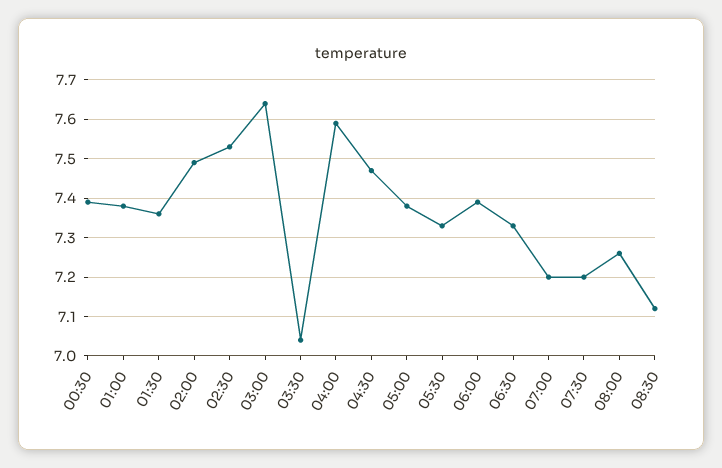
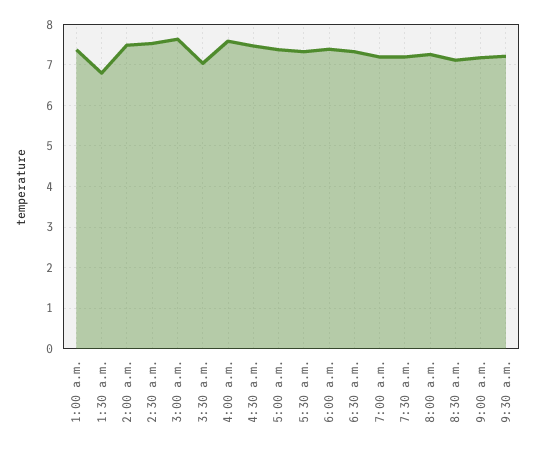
00:30: 7.4 -> none
01:30: 7.35 -> 6.8
9:00 a.m.: none -> 7.2
9:30 a.m.: none -> 7.2

